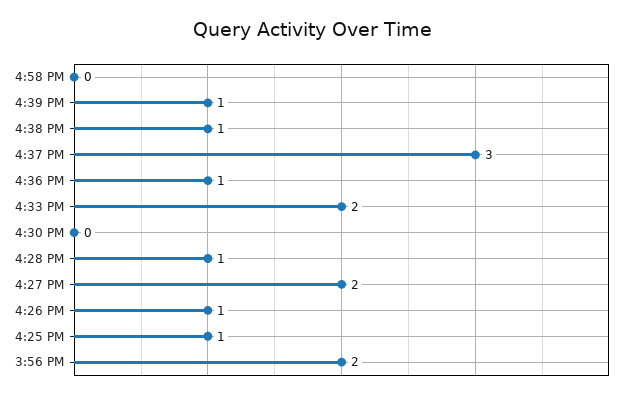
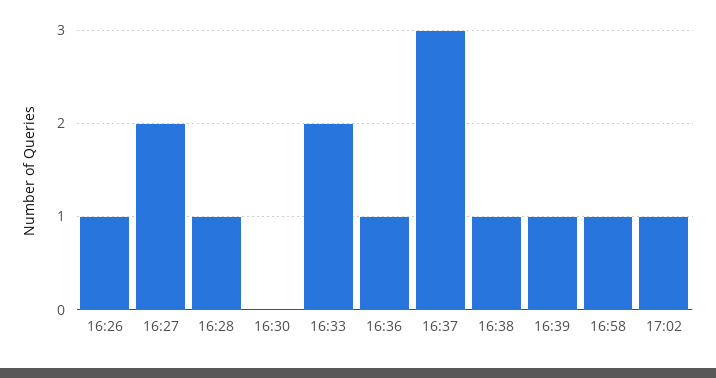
4:58 PM: 0 -> 1
4:25 PM: 1 -> none
3:56 PM: 2 -> none
17:02: none -> 1

